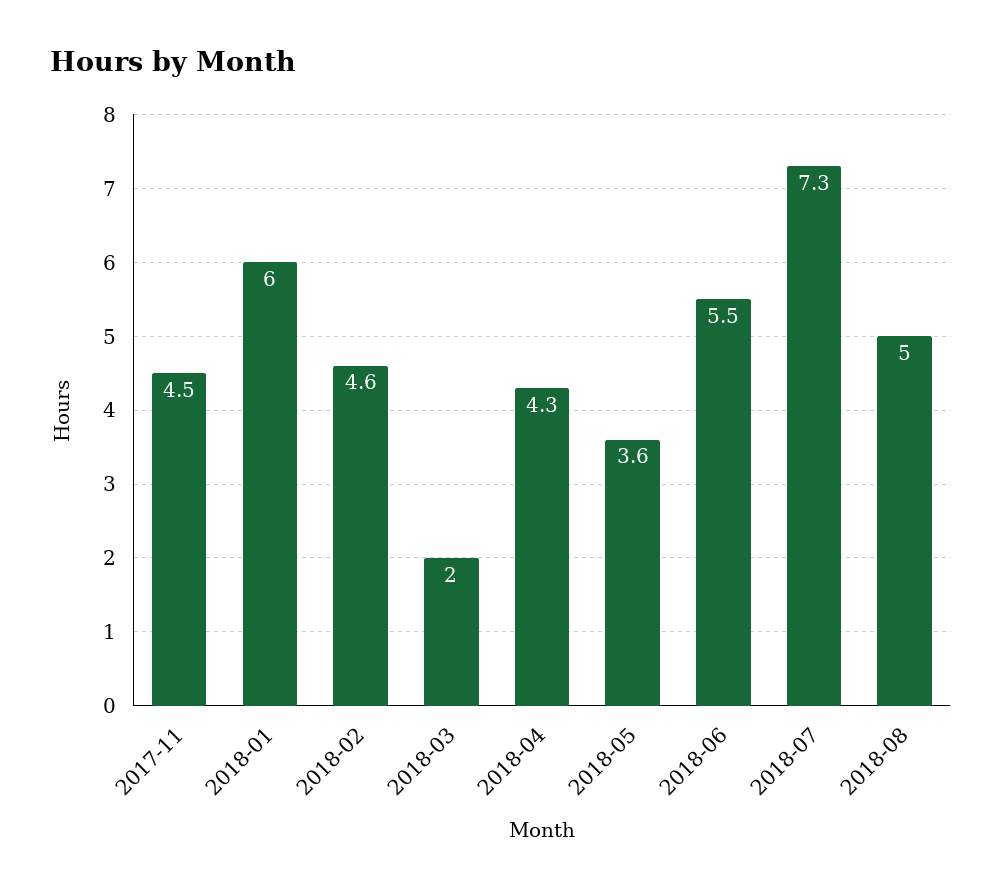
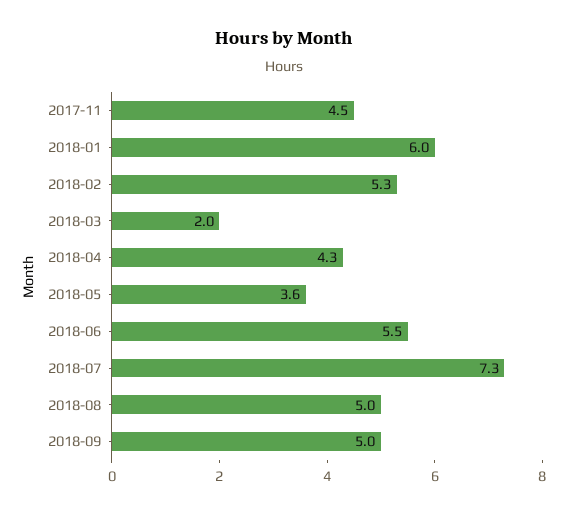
2018-02: 4.6 -> 5.3
2018-09: none -> 5

